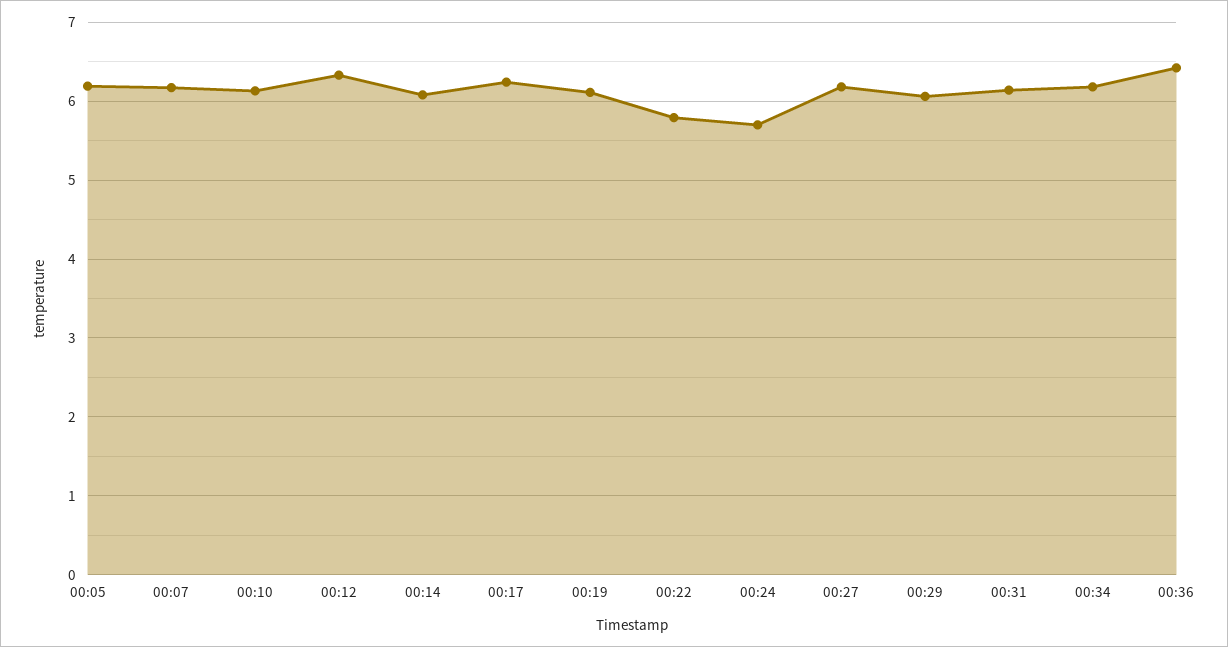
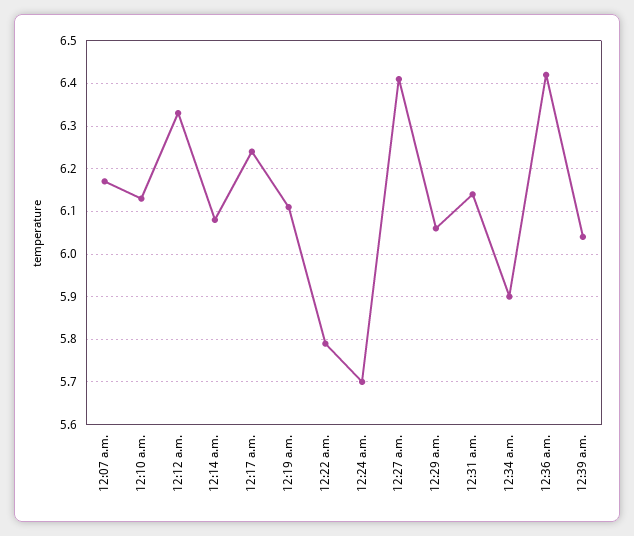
00:05: 6.2 -> none
00:27: 6.2 -> 6.4
00:34: 6.2 -> 5.9
12:39 a.m.: none -> 6.05

